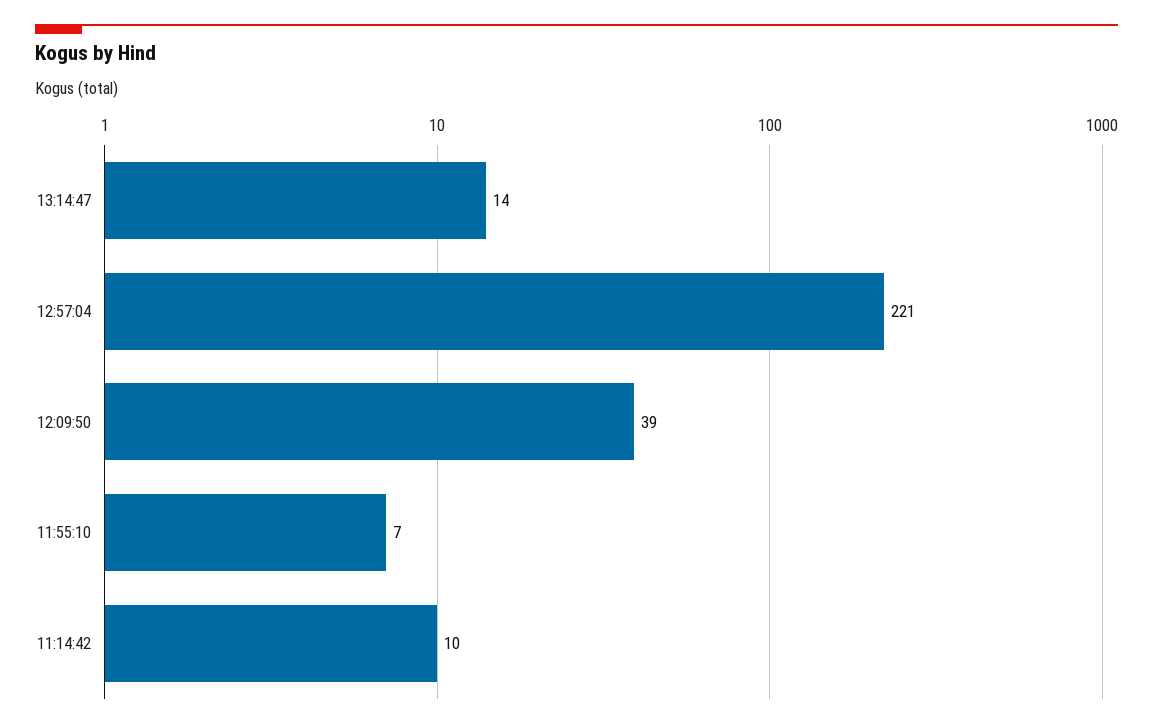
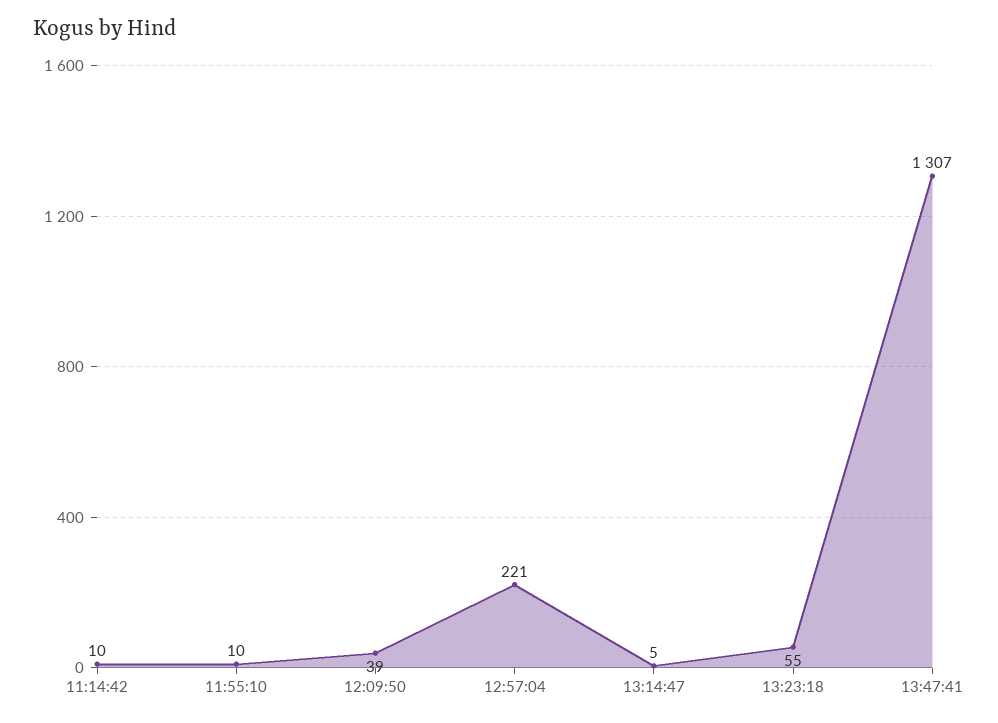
13:14:47: 14 -> 5
11:55:10: 7 -> 10
13:23:18: none -> 55
13:47:41: none -> 1307

